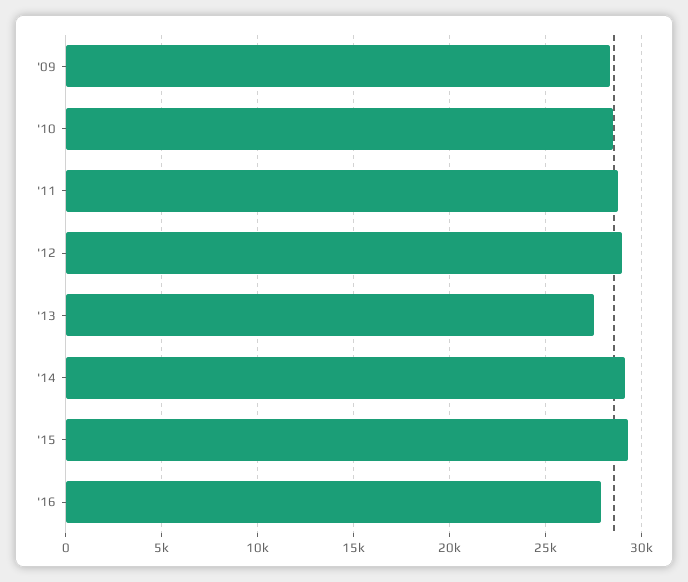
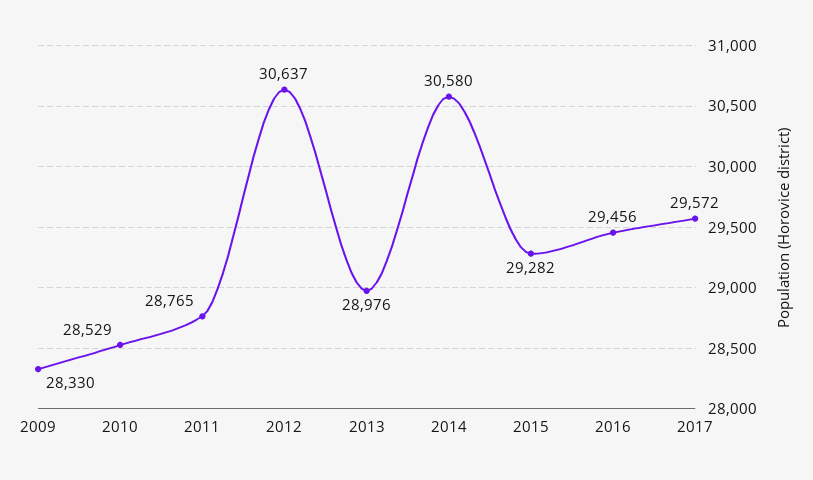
'12: 29000 -> 30637
'13: 27500 -> 28976
'14: 29000 -> 30580
'16: 28000 -> 29456
2017: none -> 29572

